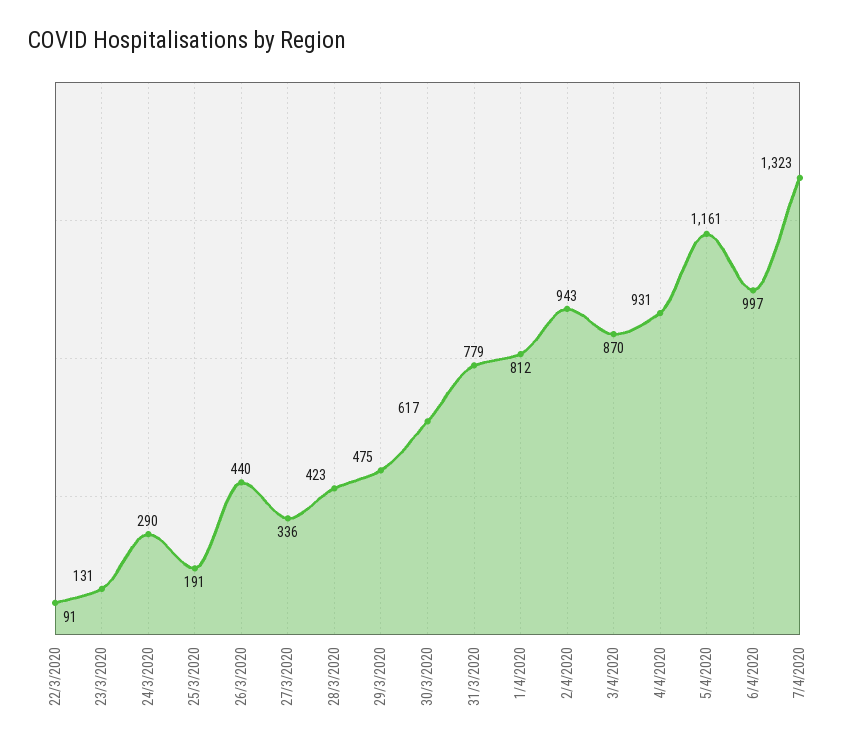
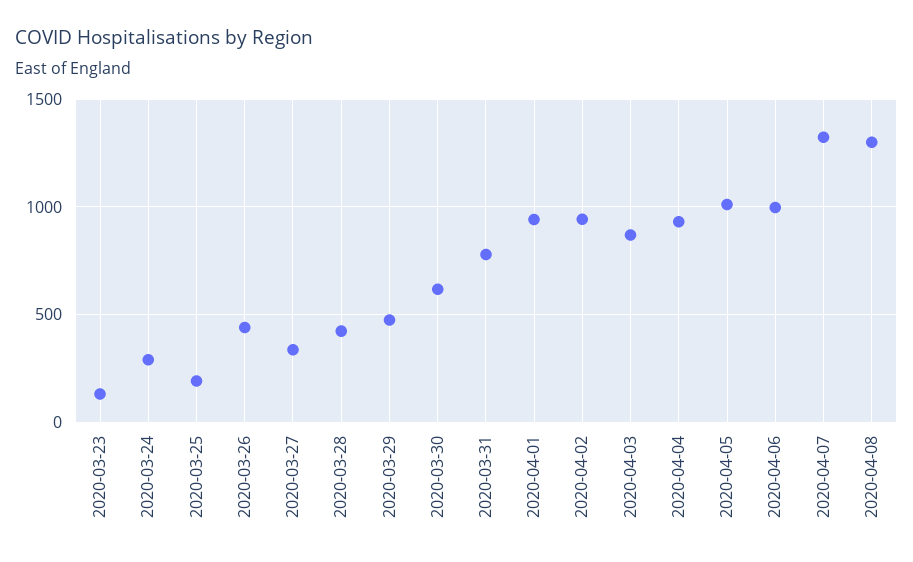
22/3/2020: 91 -> none
1/4/2020: 812 -> 950
5/4/2020: 1161 -> 1000
2020-04-08: none -> 1300

